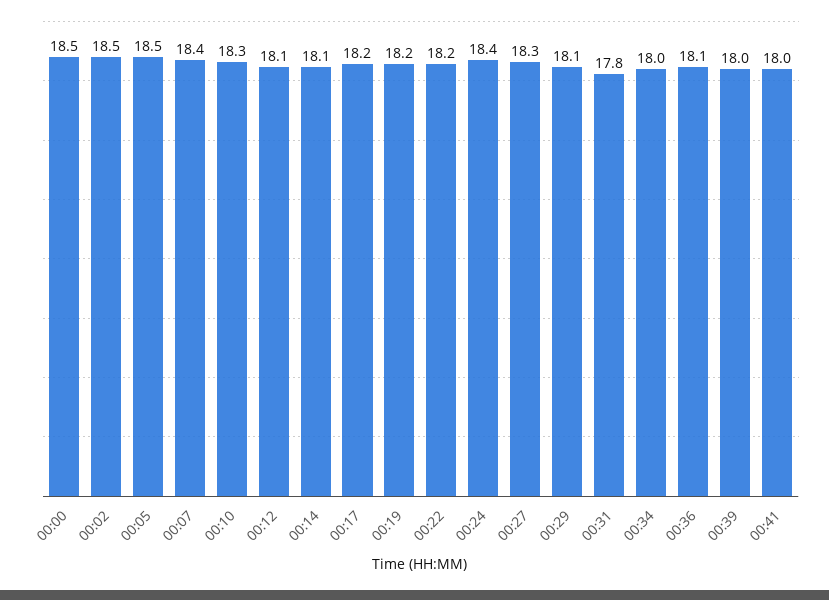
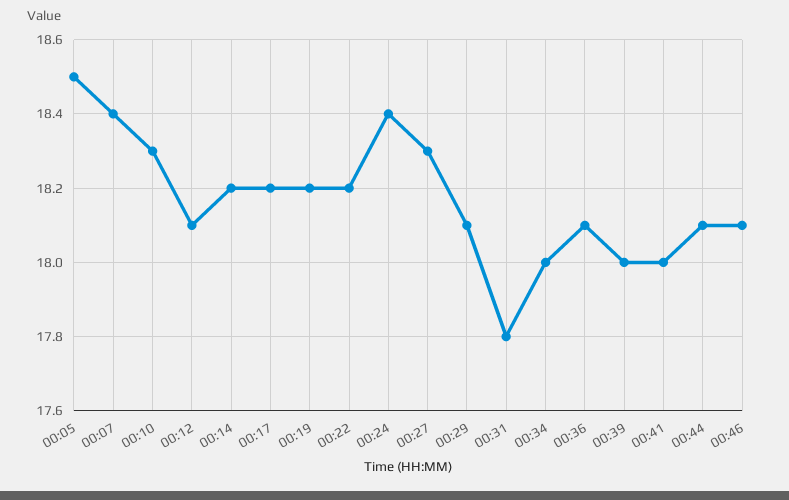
00:00: 18.5 -> none
00:02: 18.5 -> none
00:14: 18.1 -> 18.2
00:44: none -> 18.1
00:46: none -> 18.1

